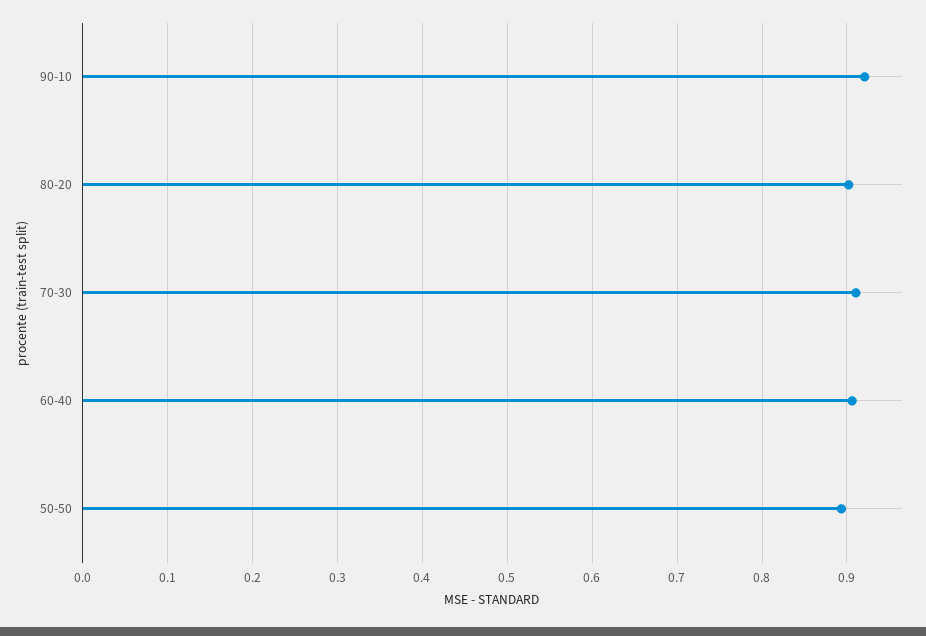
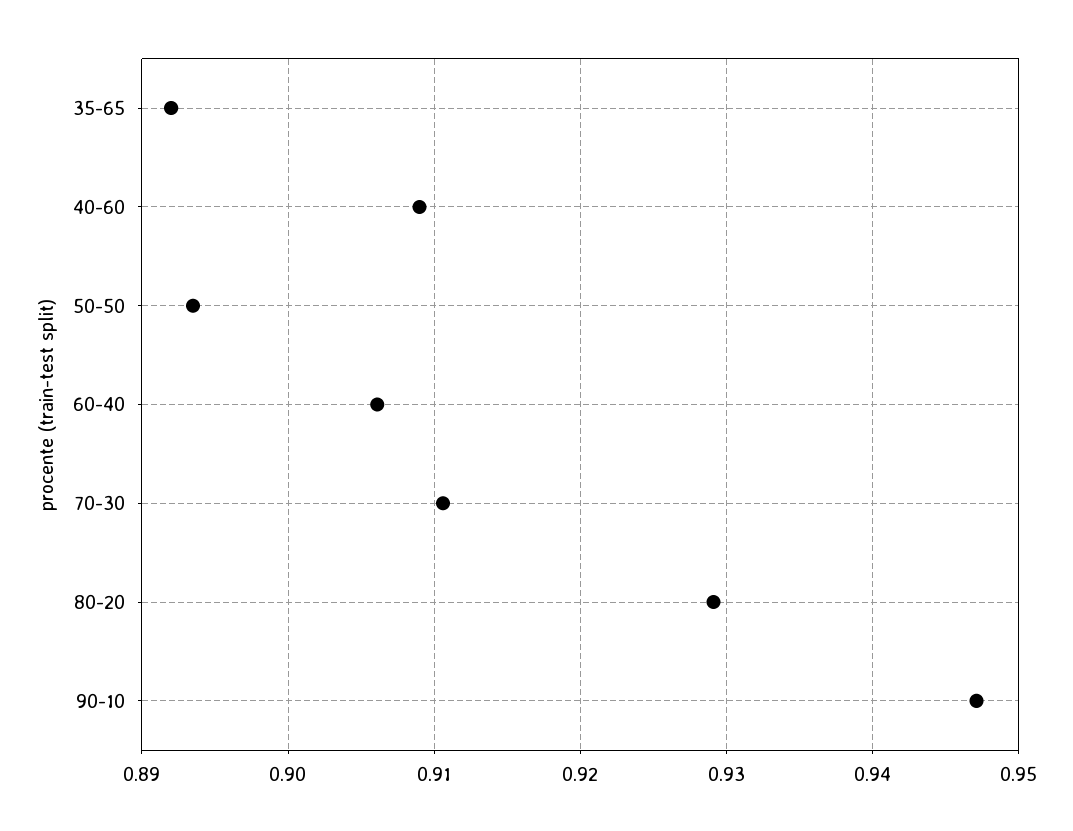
90-10: 0.92 -> 0.947
80-20: 0.9 -> 0.929
35-65: none -> 0.892
40-60: none -> 0.909

